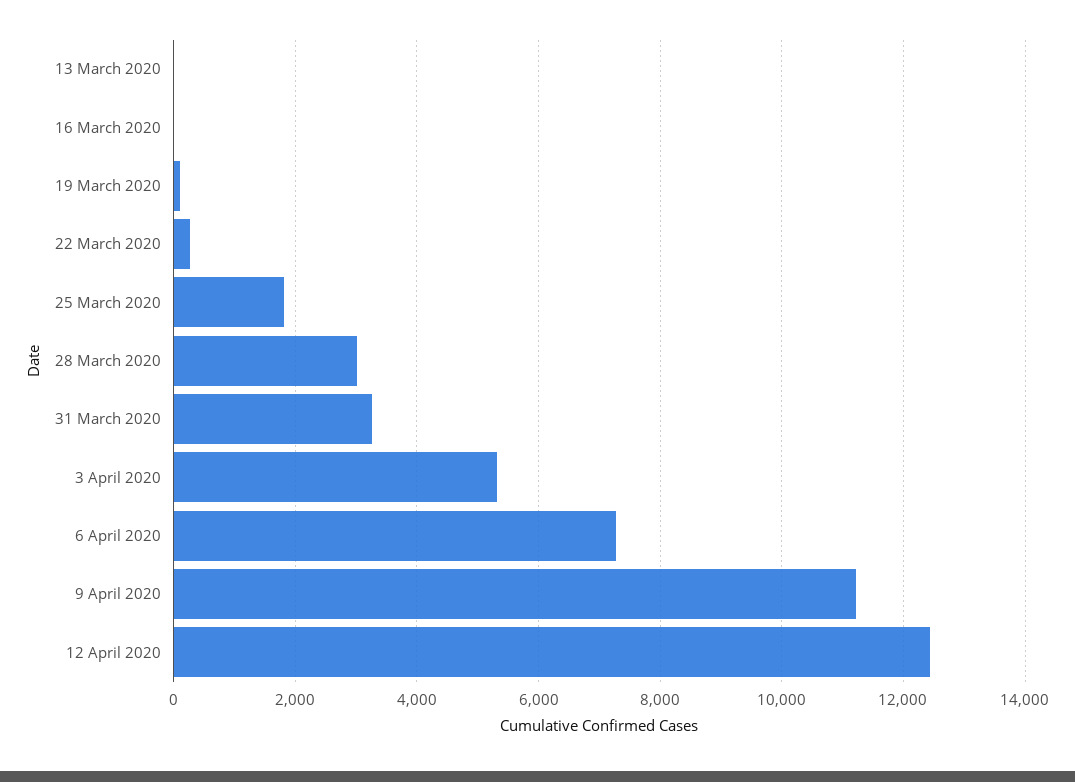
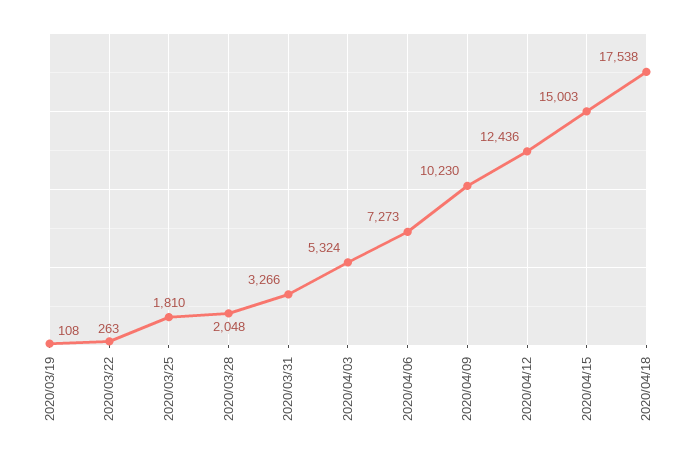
13 March 2020: 0 -> none
16 March 2020: 0 -> none
28 March 2020: 3000 -> 2048
9 April 2020: 11200 -> 10230
2020/04/15: none -> 15003
2020/04/18: none -> 17538

